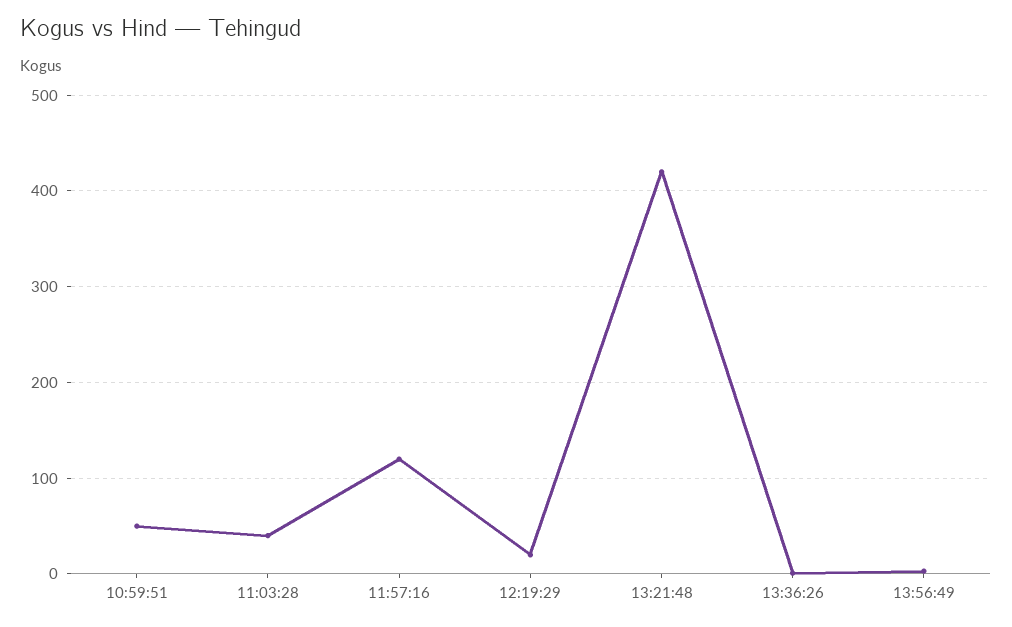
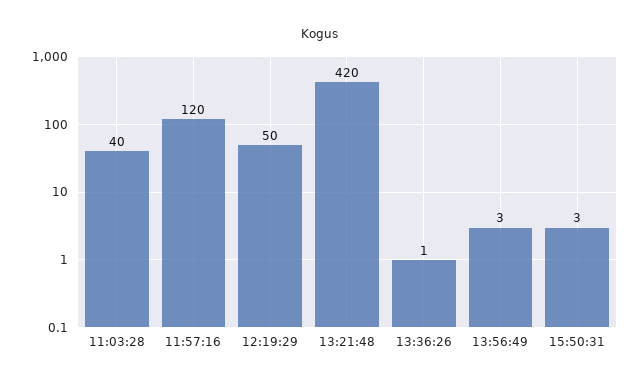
10:59:51: 50 -> none
12:19:29: 20 -> 50
15:50:31: none -> 3

